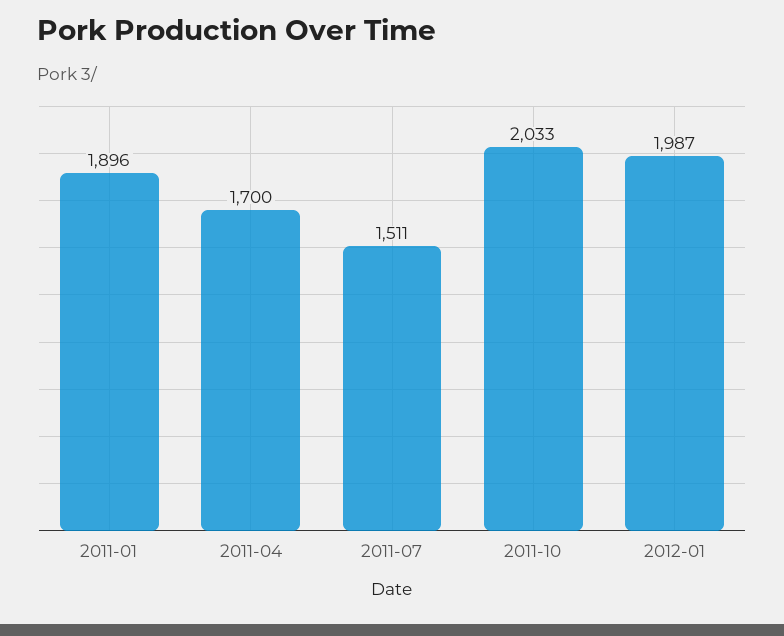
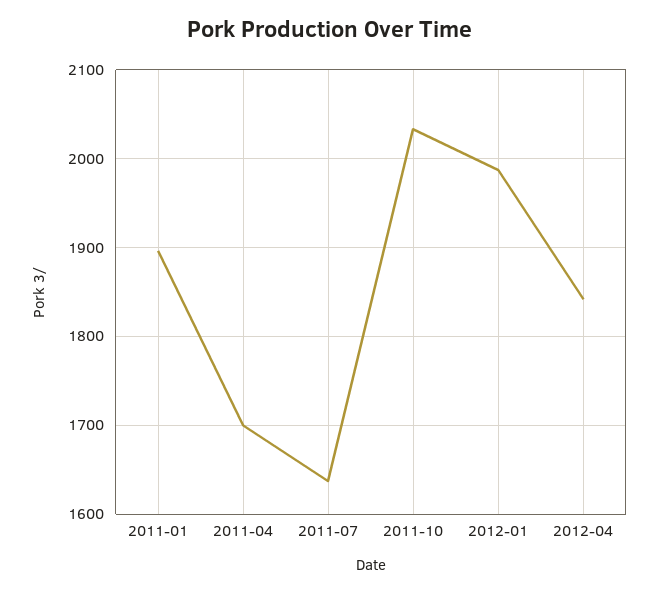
2011-07: 1511 -> 1640
2012-04: none -> 1840

